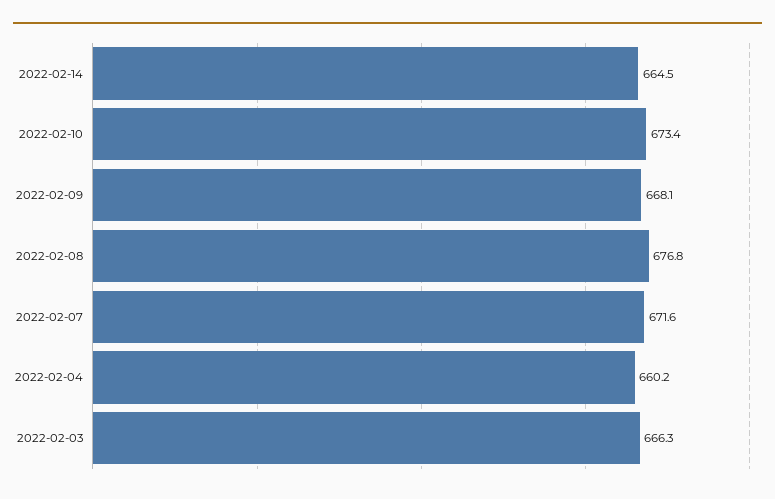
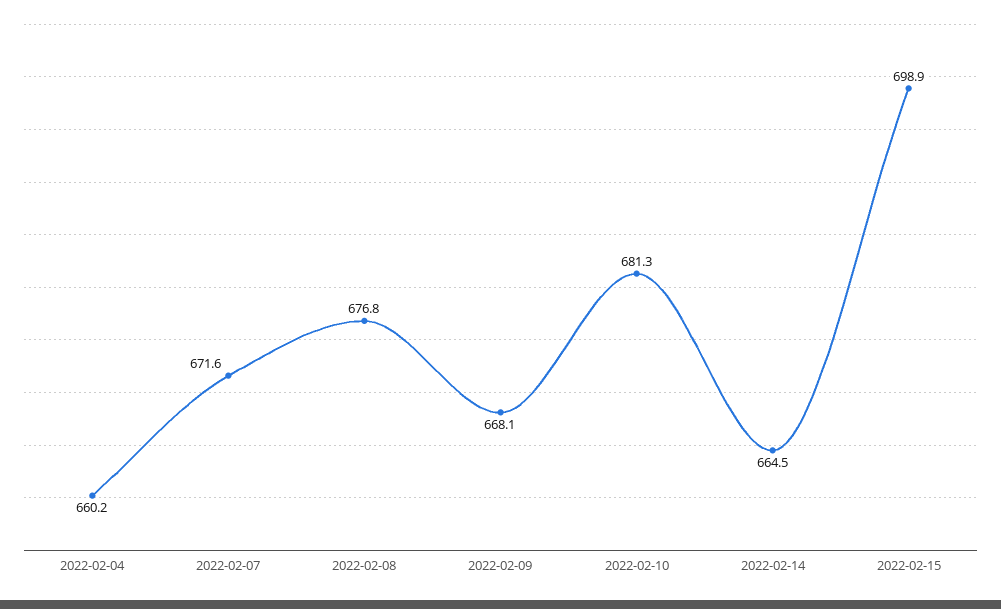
2022-02-10: 673.4 -> 681.3
2022-02-03: 666.3 -> none
2022-02-15: none -> 698.9

